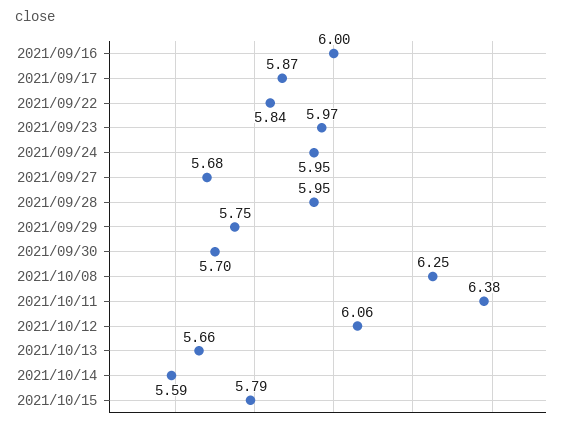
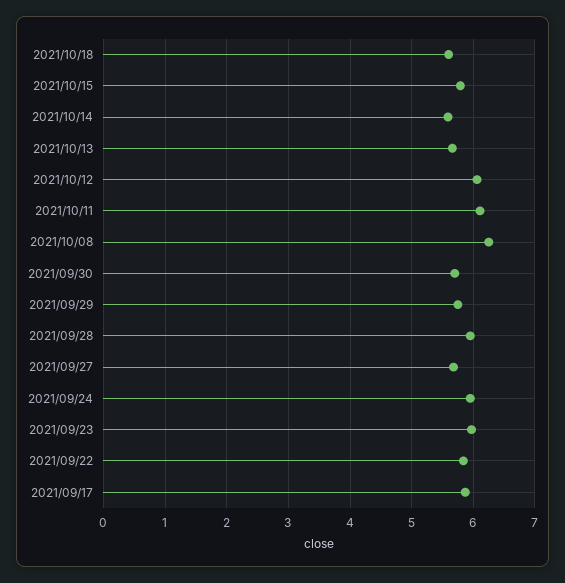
2021/09/16: 6 -> none
2021/10/11: 6.38 -> 6.1
2021/10/18: none -> 5.6

